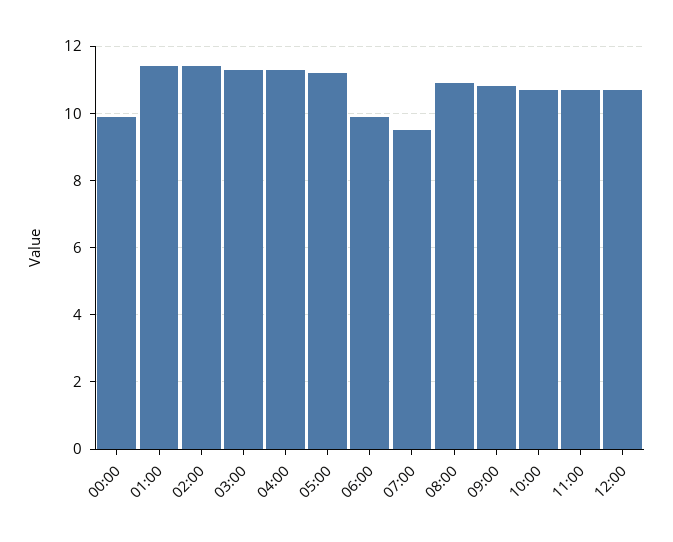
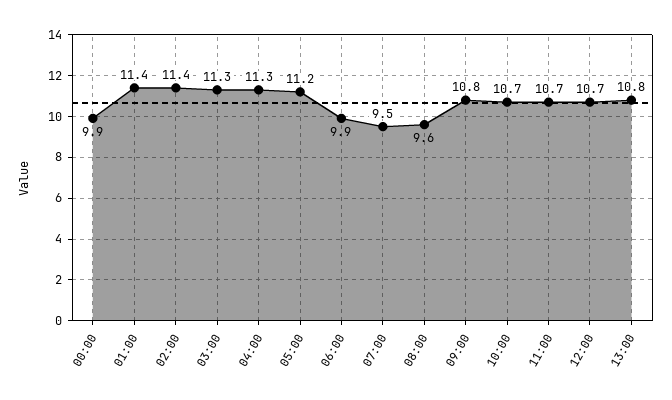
08:00: 11 -> 9.6
13:00: none -> 10.8

